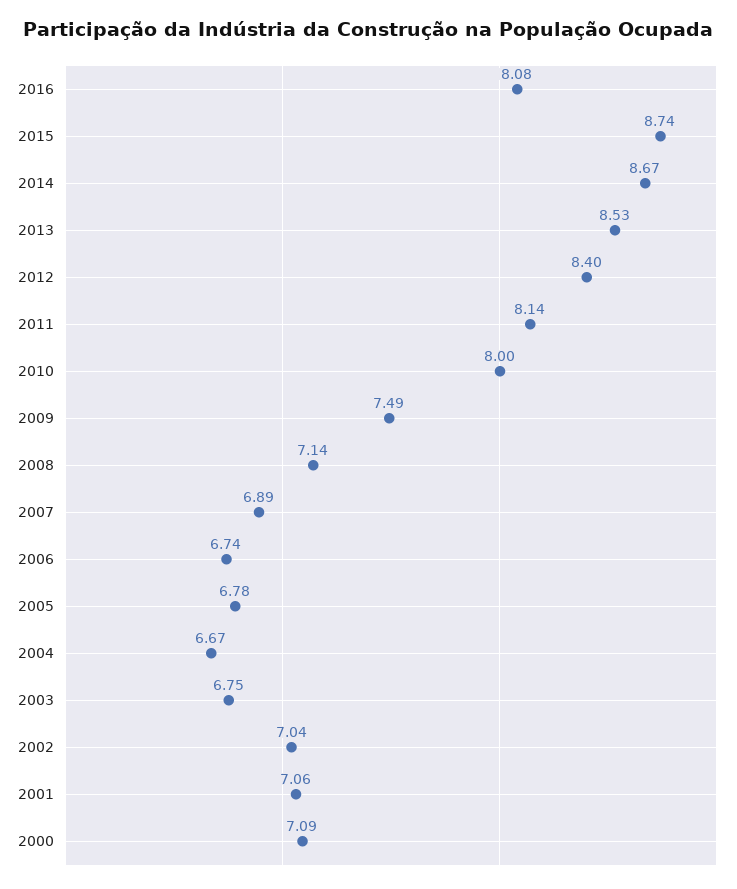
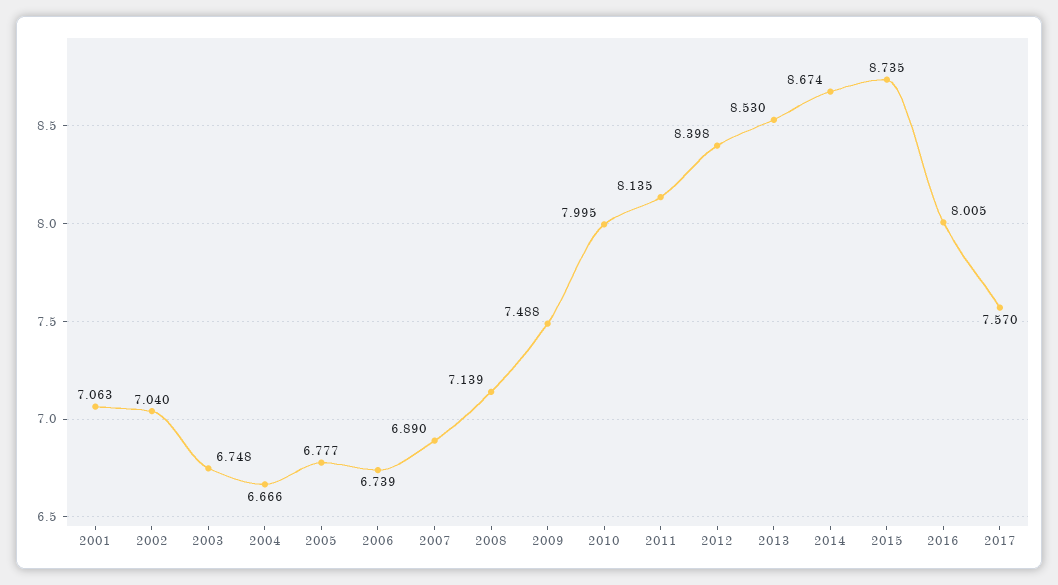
2016: 8.08 -> 8.005
2000: 7.09 -> none
2017: none -> 7.57

